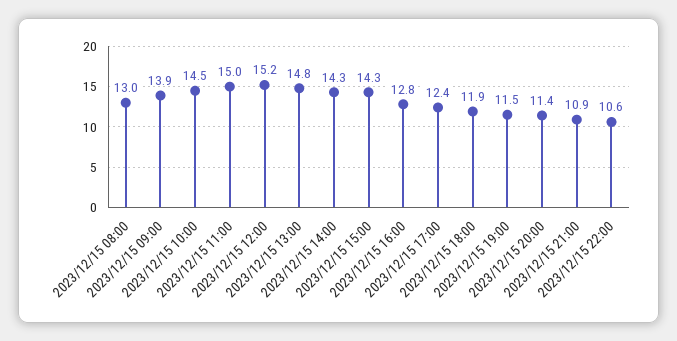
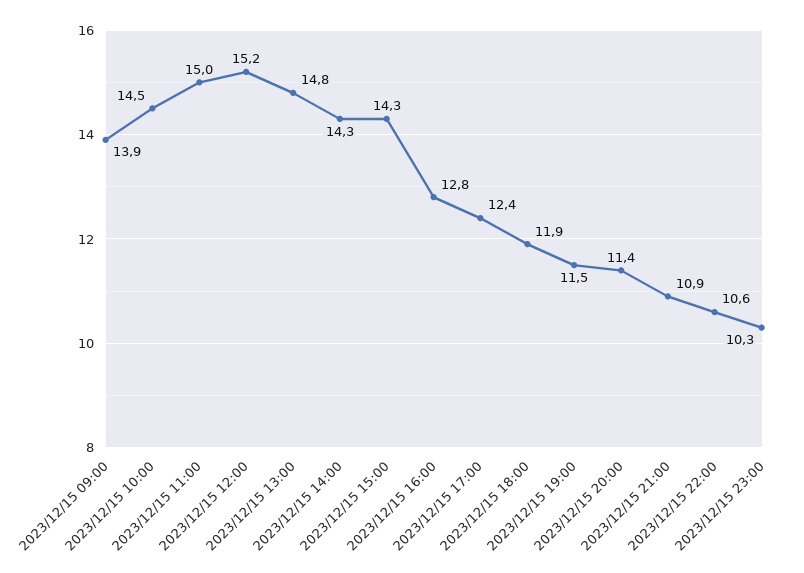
2023/12/15 08:00: 13 -> none
2023/12/15 23:00: none -> 10.3

